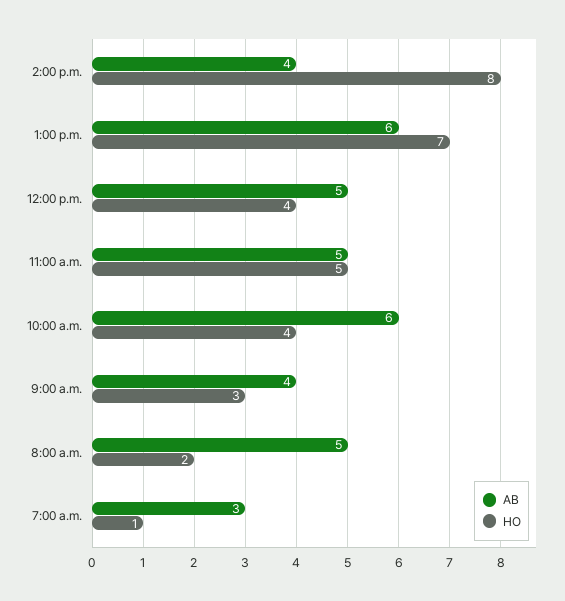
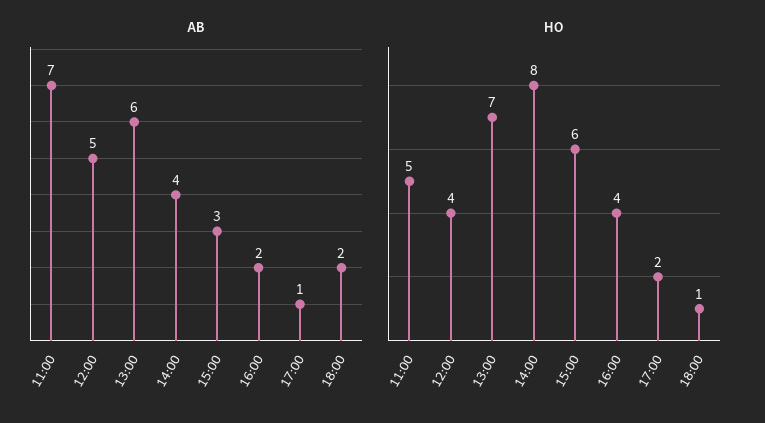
AB, 11:00 a.m.: 5 -> 7
AB, 10:00 a.m.: 6 -> none
HO, 10:00 a.m.: 4 -> none
AB, 9:00 a.m.: 4 -> none
HO, 9:00 a.m.: 3 -> none
AB, 8:00 a.m.: 5 -> none
HO, 8:00 a.m.: 2 -> none
AB, 7:00 a.m.: 3 -> none
HO, 7:00 a.m.: 1 -> none
AB, 15:00: none -> 3
AB, 16:00: none -> 2
AB, 17:00: none -> 1
AB, 18:00: none -> 2
HO, 15:00: none -> 6
HO, 16:00: none -> 4
HO, 17:00: none -> 2
HO, 18:00: none -> 1

